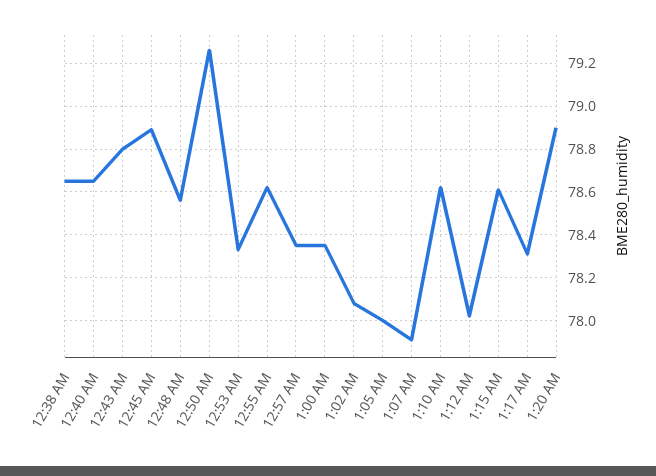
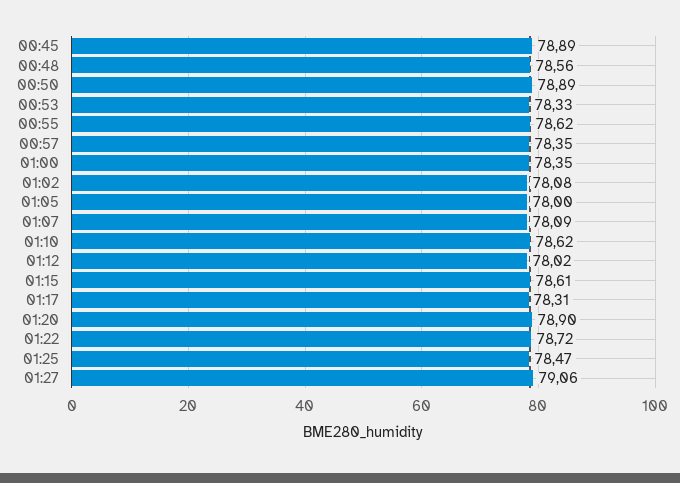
12:38 AM: 78.65 -> none
12:40 AM: 78.65 -> none
12:43 AM: 78.8 -> none
12:50 AM: 79.25 -> 78.89
1:07 AM: 77.9 -> 78.09
01:22: none -> 78.72
01:25: none -> 78.47
01:27: none -> 79.06

